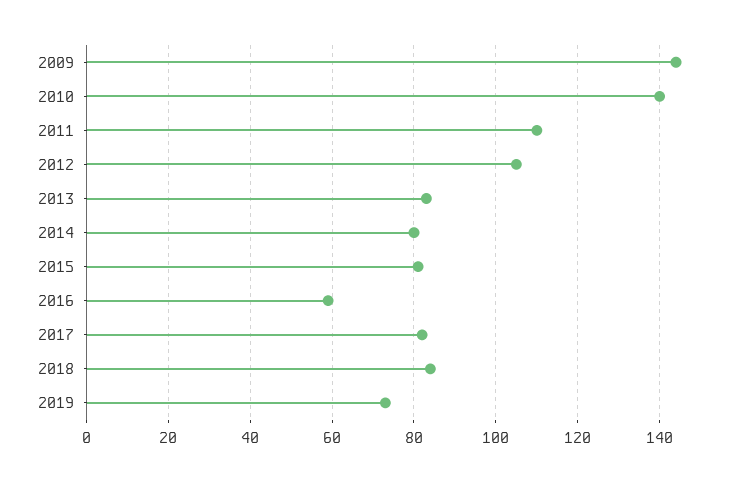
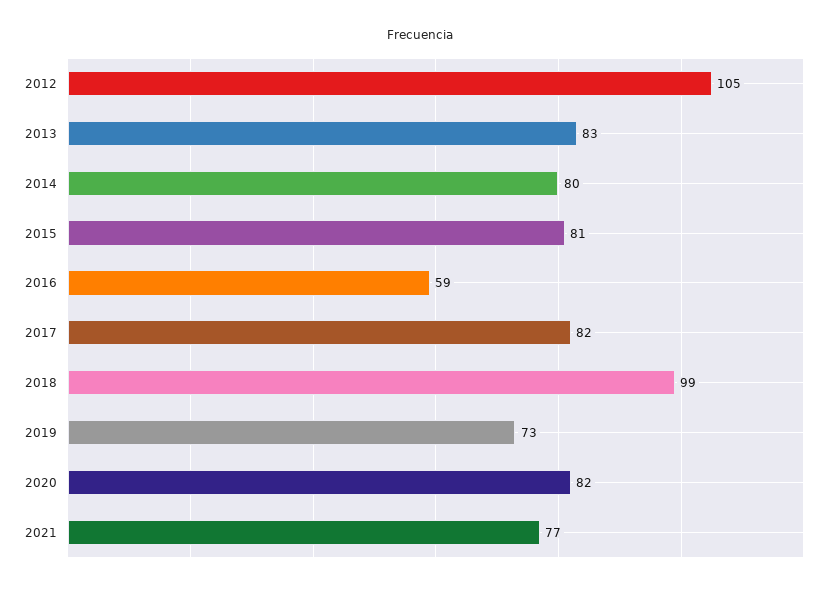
2009: 145 -> none
2010: 140 -> none
2011: 110 -> none
2018: 85 -> 99
2020: none -> 82
2021: none -> 77

